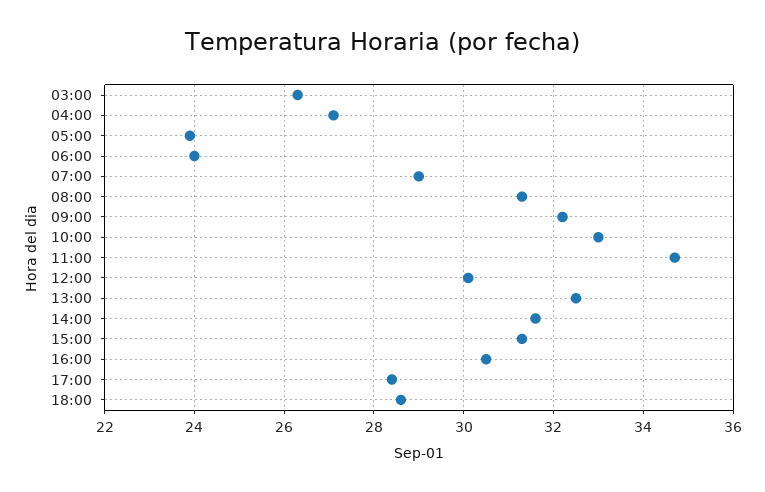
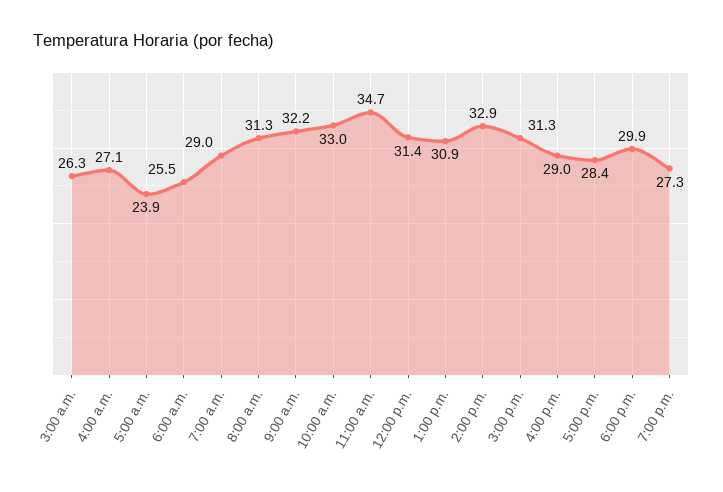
06:00: 24 -> 25.5
12:00: 30 -> 31.4
13:00: 32.5 -> 30.9
14:00: 31.5 -> 32.9
16:00: 30.5 -> 29
18:00: 28.5 -> 29.9
7:00 p.m.: none -> 27.3

